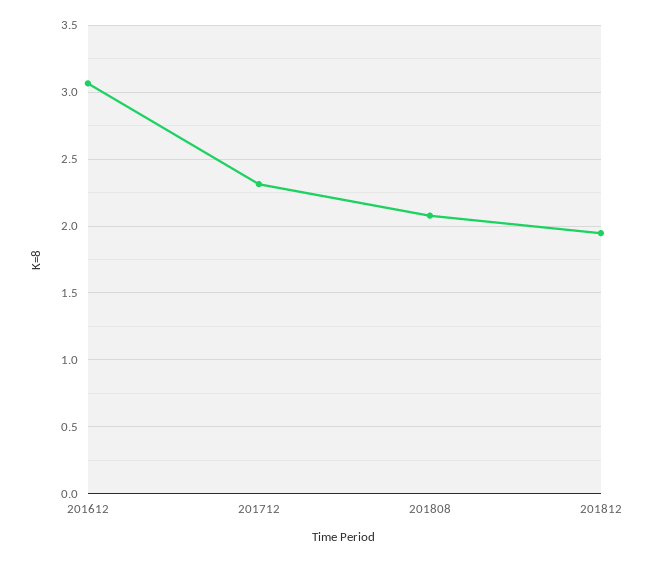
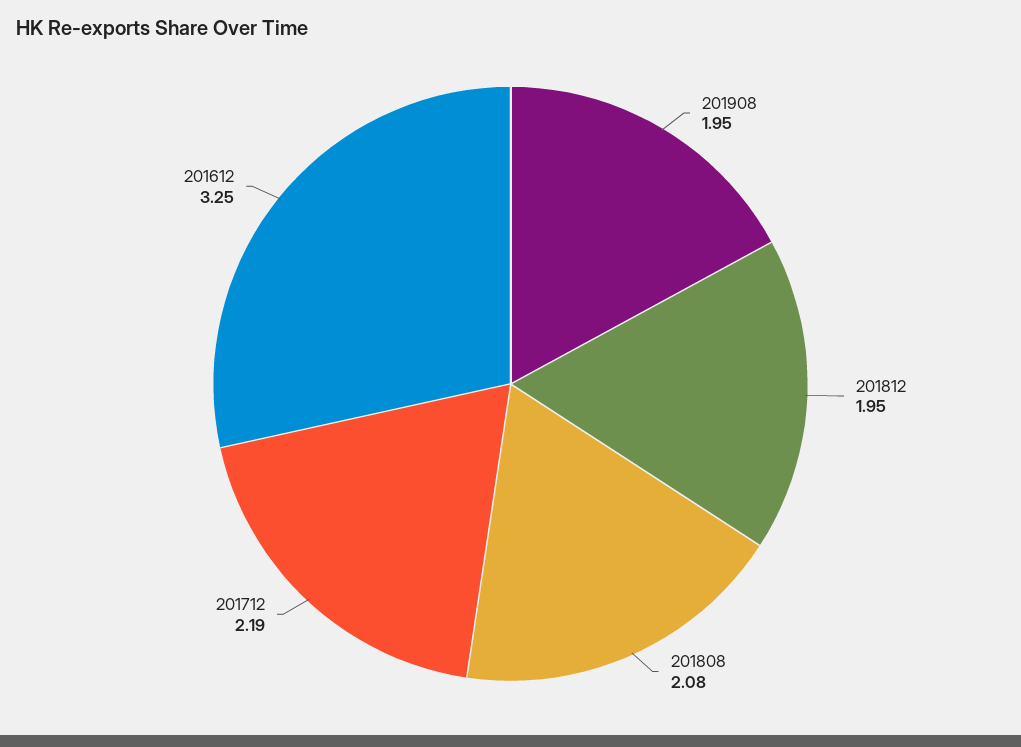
201612: 3.05 -> 3.25
201712: 2.3 -> 2.19
201908: none -> 1.95

